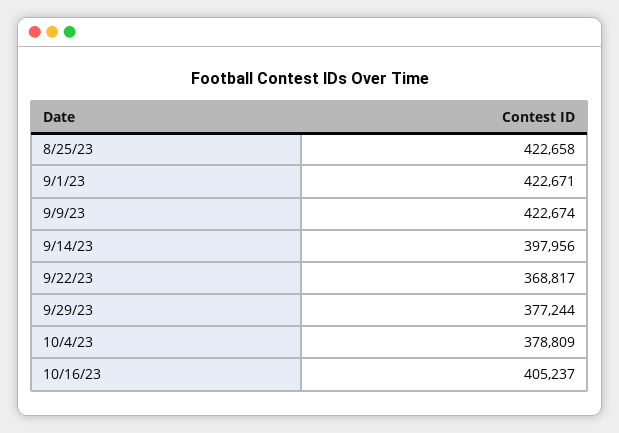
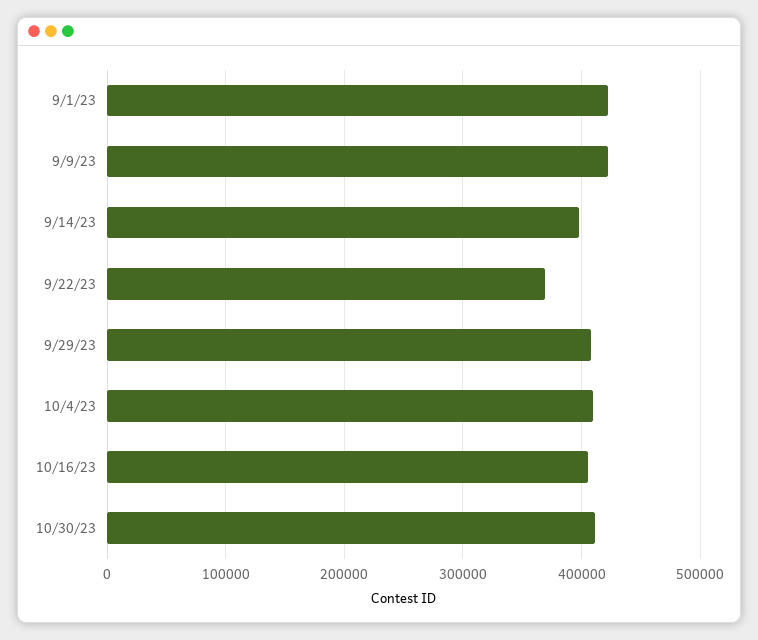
8/25/23: 422658 -> none
9/29/23: 377244 -> 410000
10/4/23: 378809 -> 410000
10/30/23: none -> 410000

